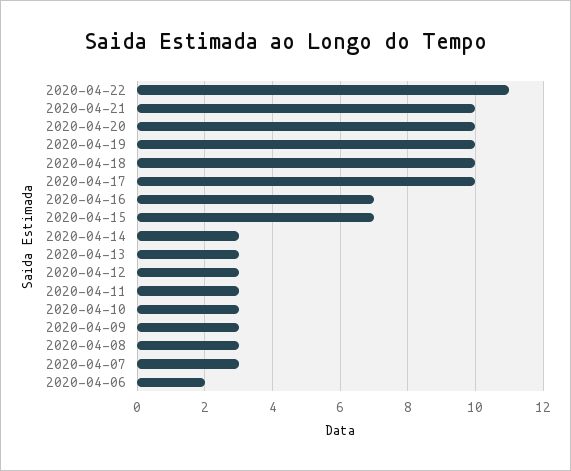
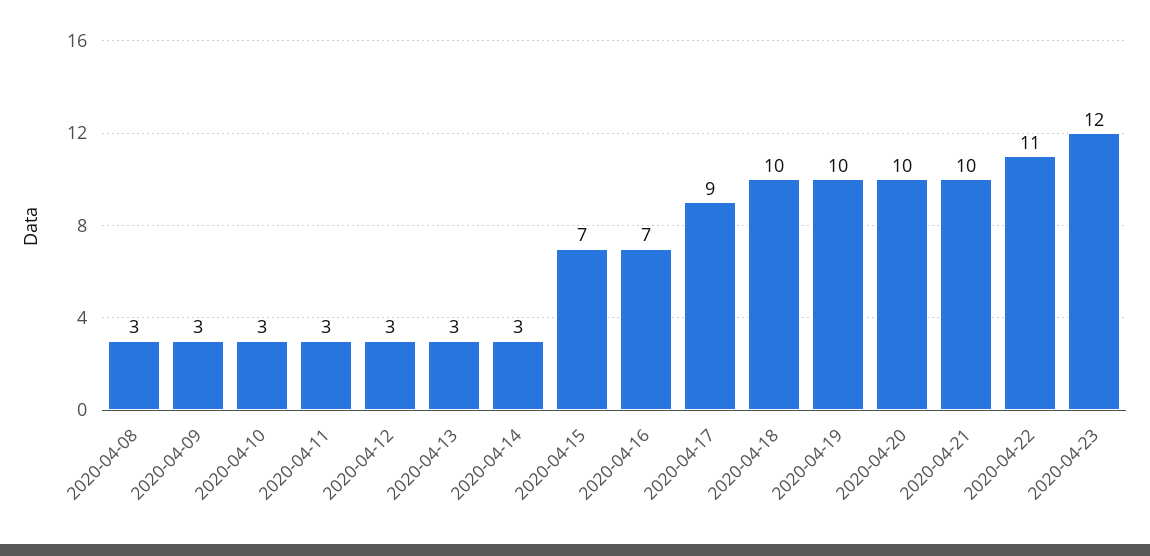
2020-04-17: 10 -> 9
2020-04-07: 3 -> none
2020-04-06: 2 -> none
2020-04-23: none -> 12

